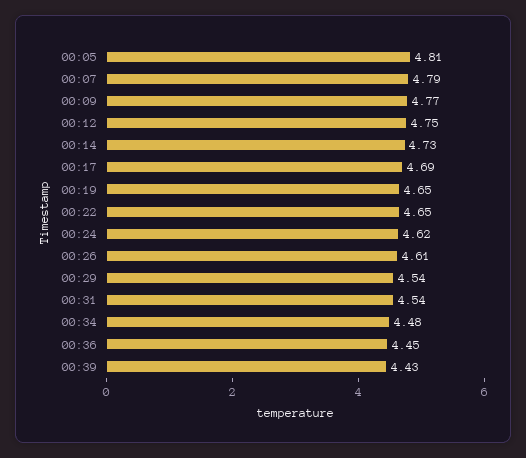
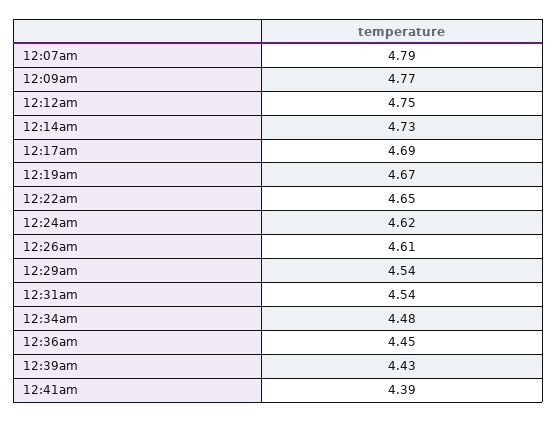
00:05: 4.81 -> none
00:19: 4.65 -> 4.67
12:41am: none -> 4.39

